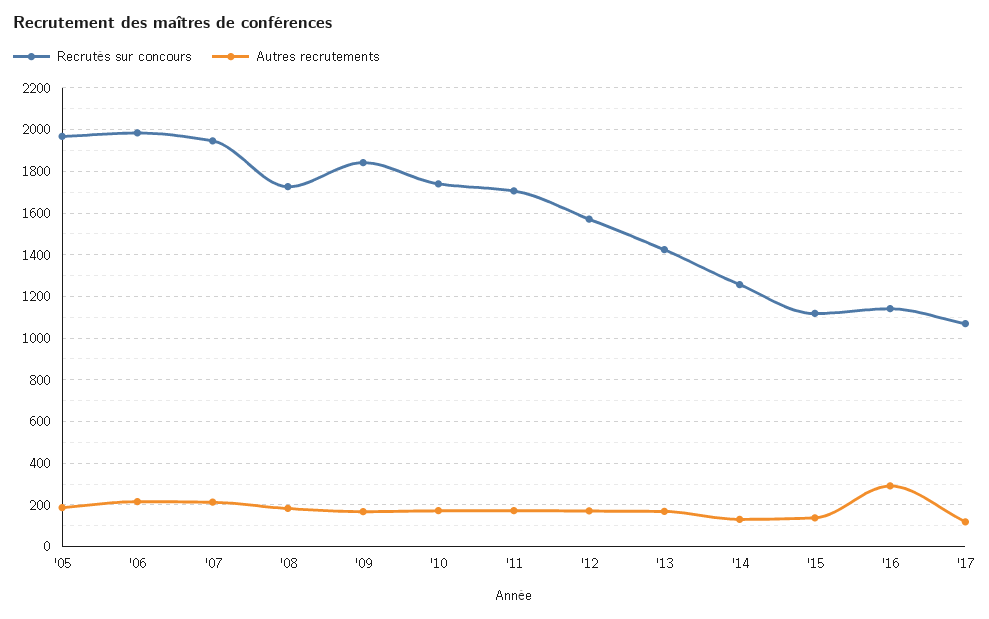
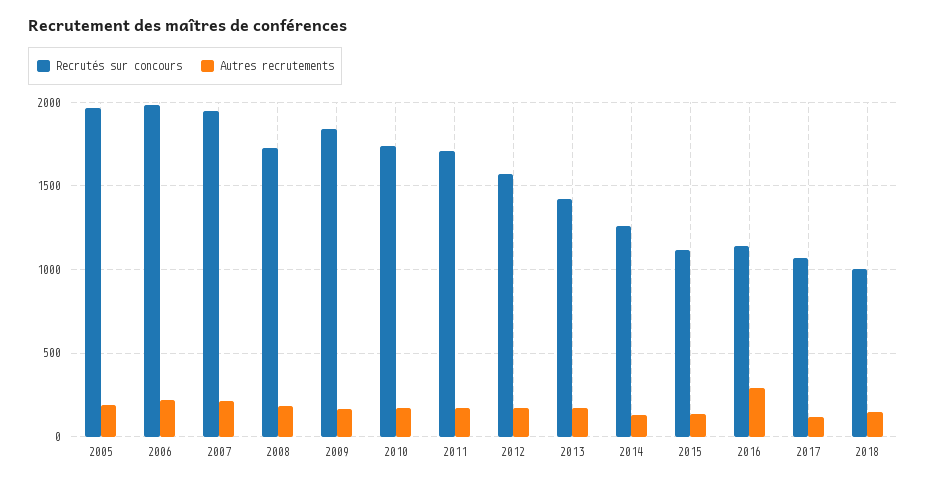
Recrutés sur concours, 2018: none -> 1000
Autres recrutements, 2018: none -> 150

